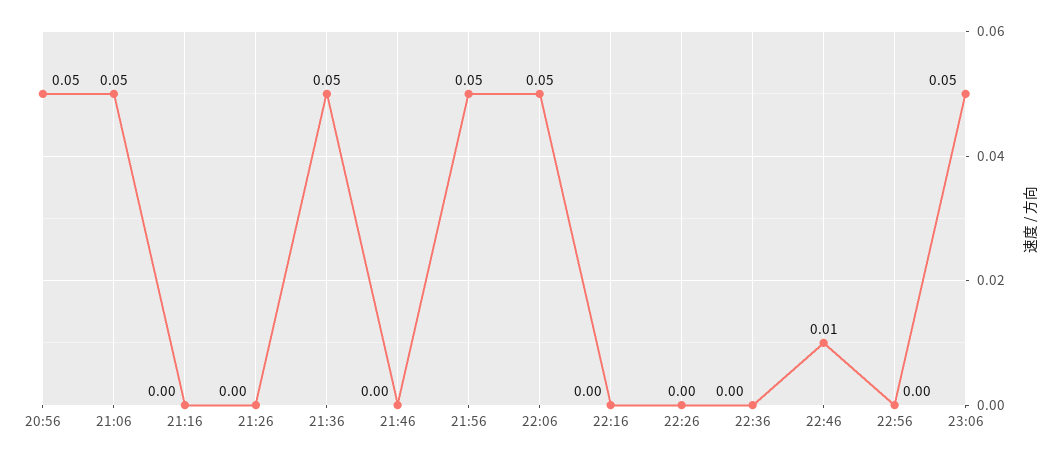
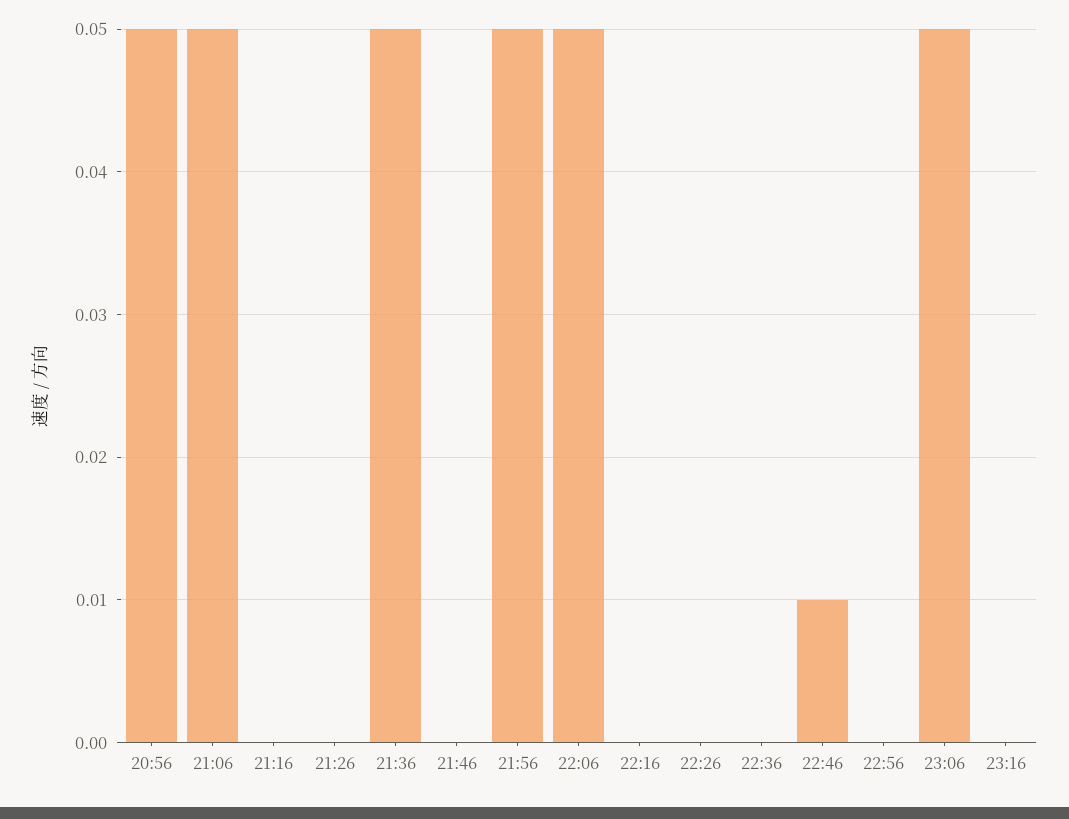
23:16: none -> 0

